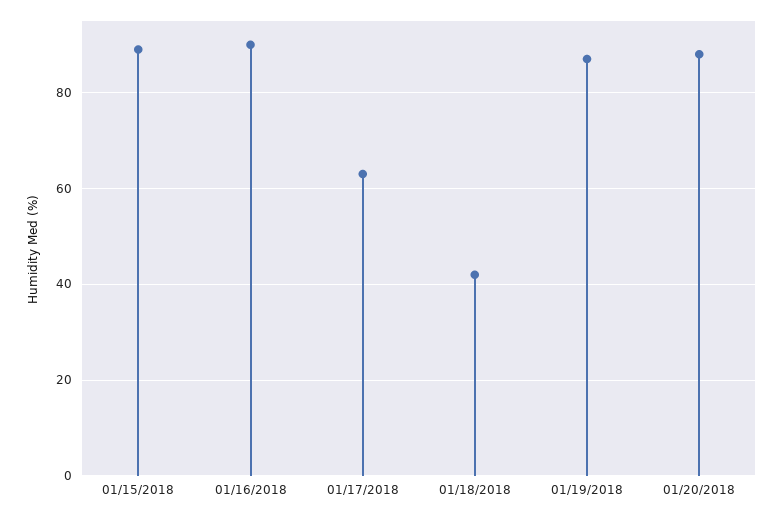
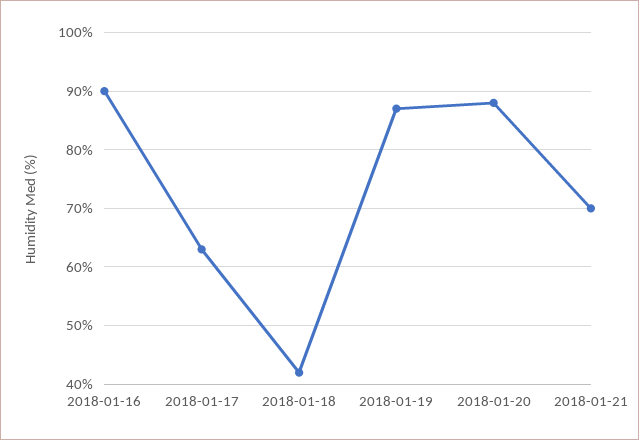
01/15/2018: 90 -> none
2018-01-21: none -> 70

